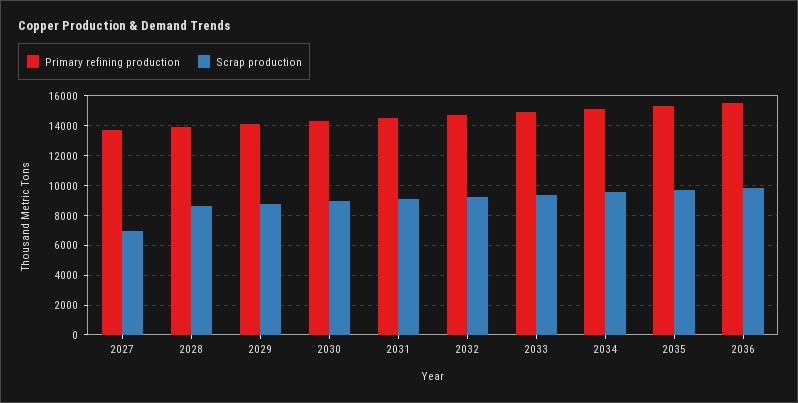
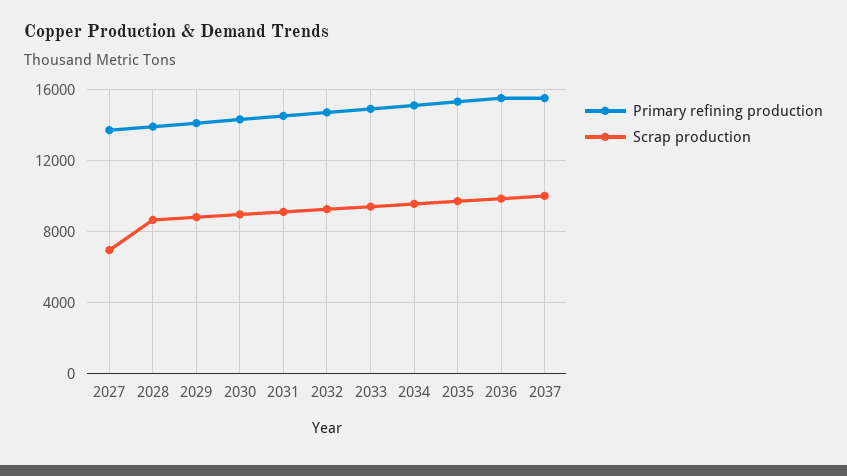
Primary refining production, 2037: none -> 15500
Scrap production, 2037: none -> 10000

